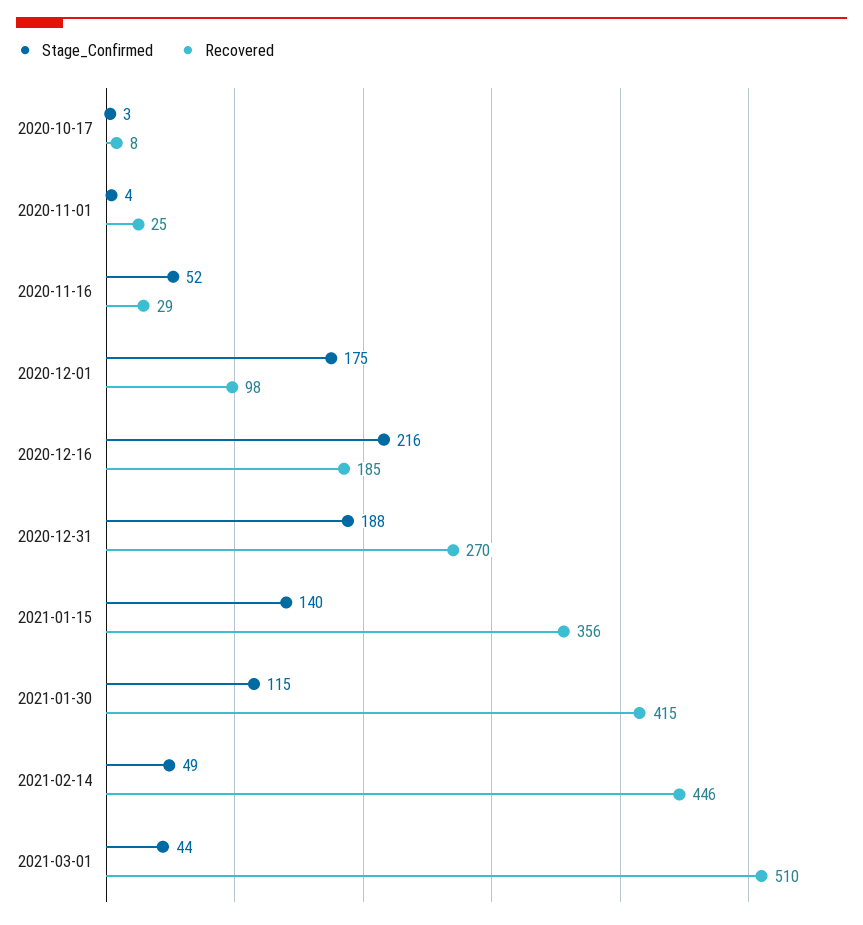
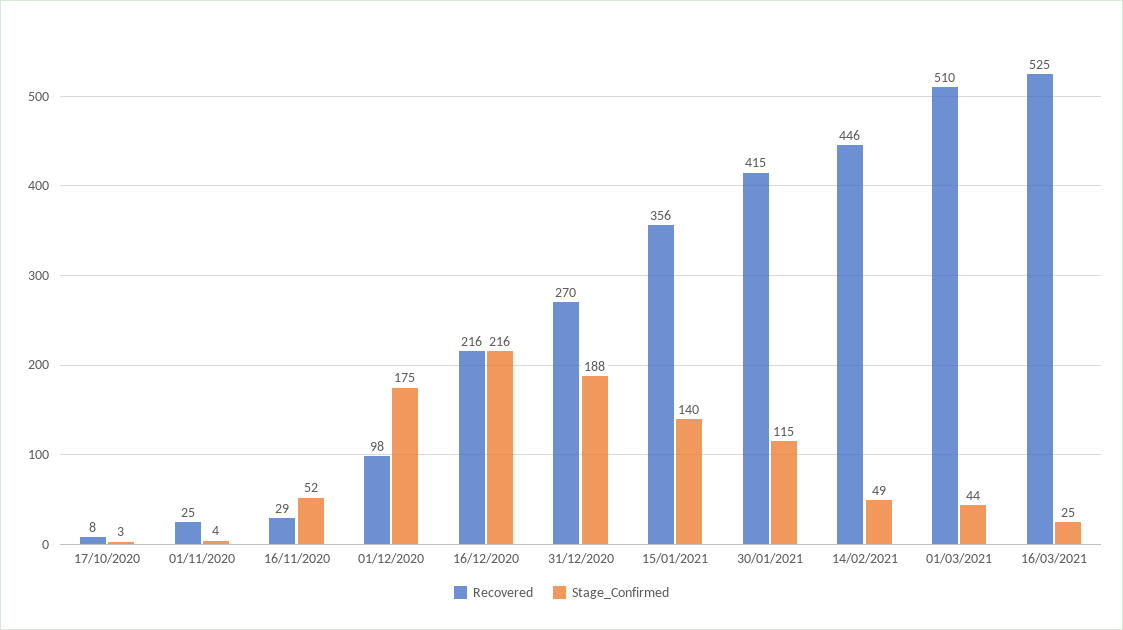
Recovered, 2020-12-16: 185 -> 216
Recovered, 16/03/2021: none -> 525
Stage_Confirmed, 16/03/2021: none -> 25

